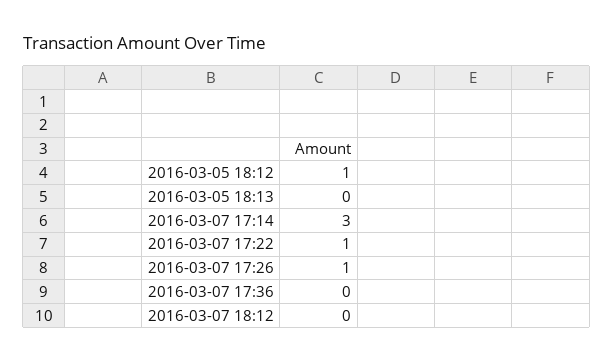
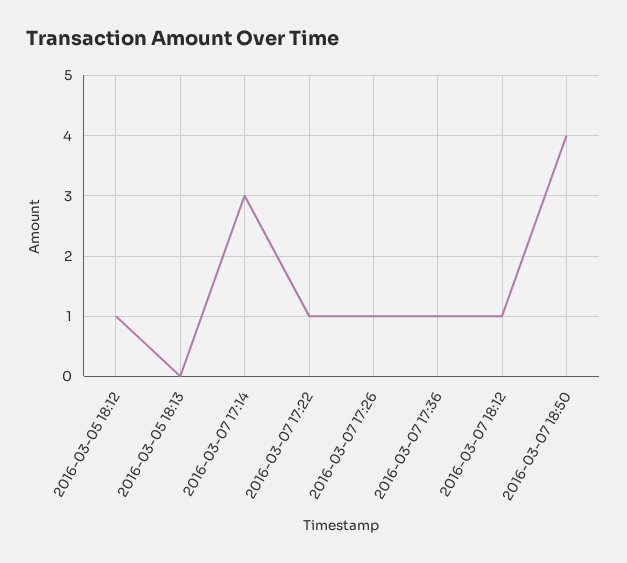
2016-03-07 17:36: 0 -> 1
2016-03-07 18:12: 0 -> 1
2016-03-07 18:50: none -> 4

